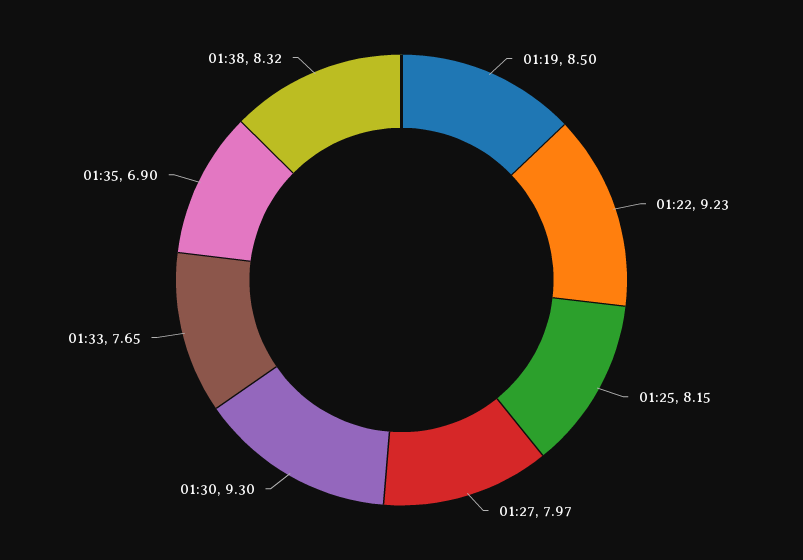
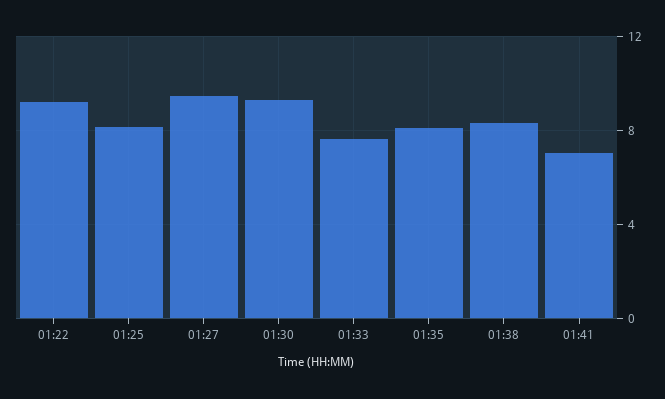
01:19: 8.5 -> none
01:27: 7.97 -> 9.5
01:35: 6.9 -> 8
01:41: none -> 7

